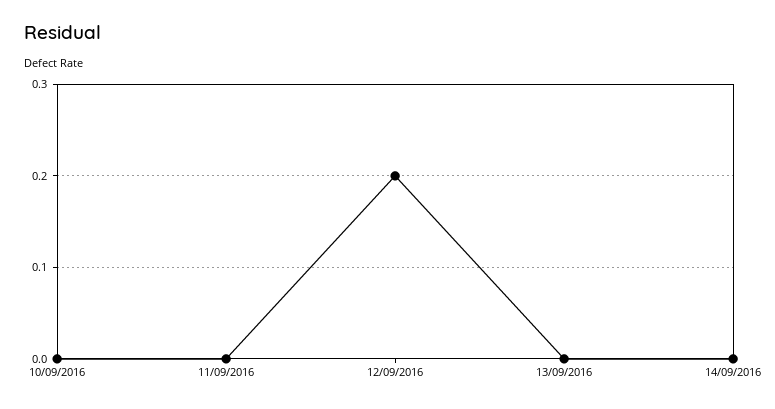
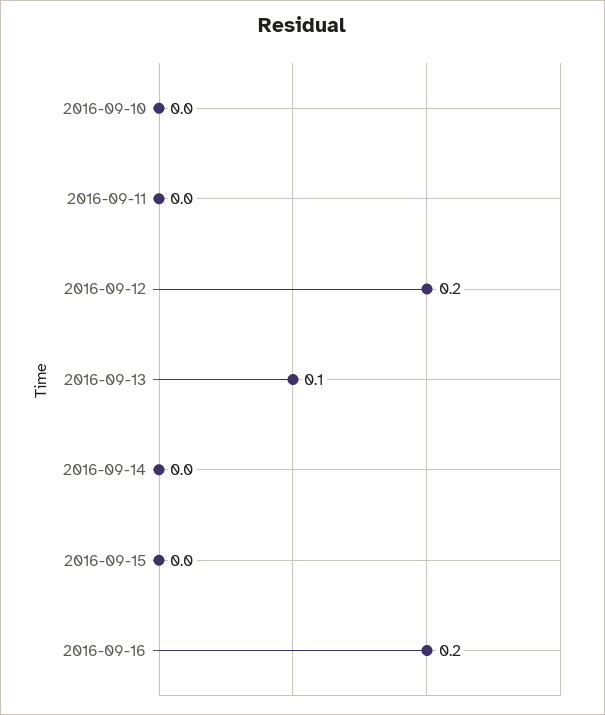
13/09/2016: 0 -> 0.1
2016-09-15: none -> 0
2016-09-16: none -> 0.2

